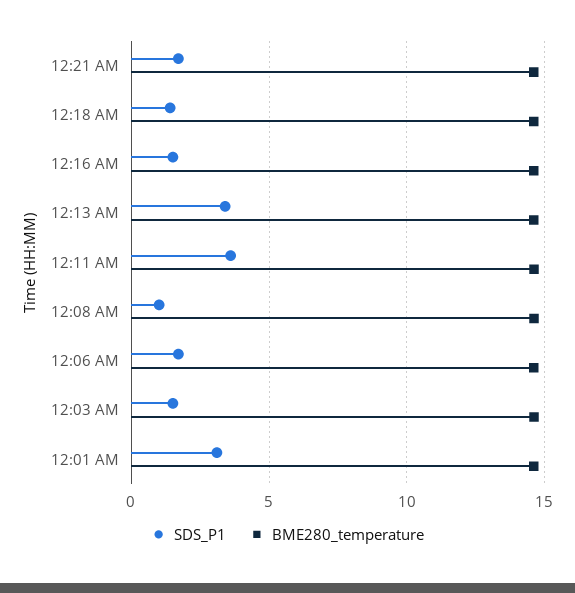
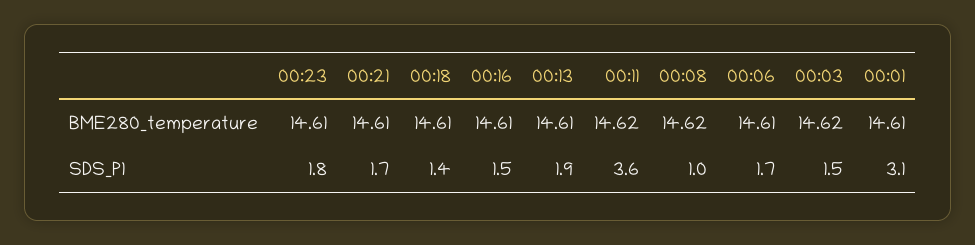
SDS_P1, 12:13 AM: 3.5 -> 1.9
BME280_temperature, 00:23: none -> 14.61
SDS_P1, 00:23: none -> 1.8

